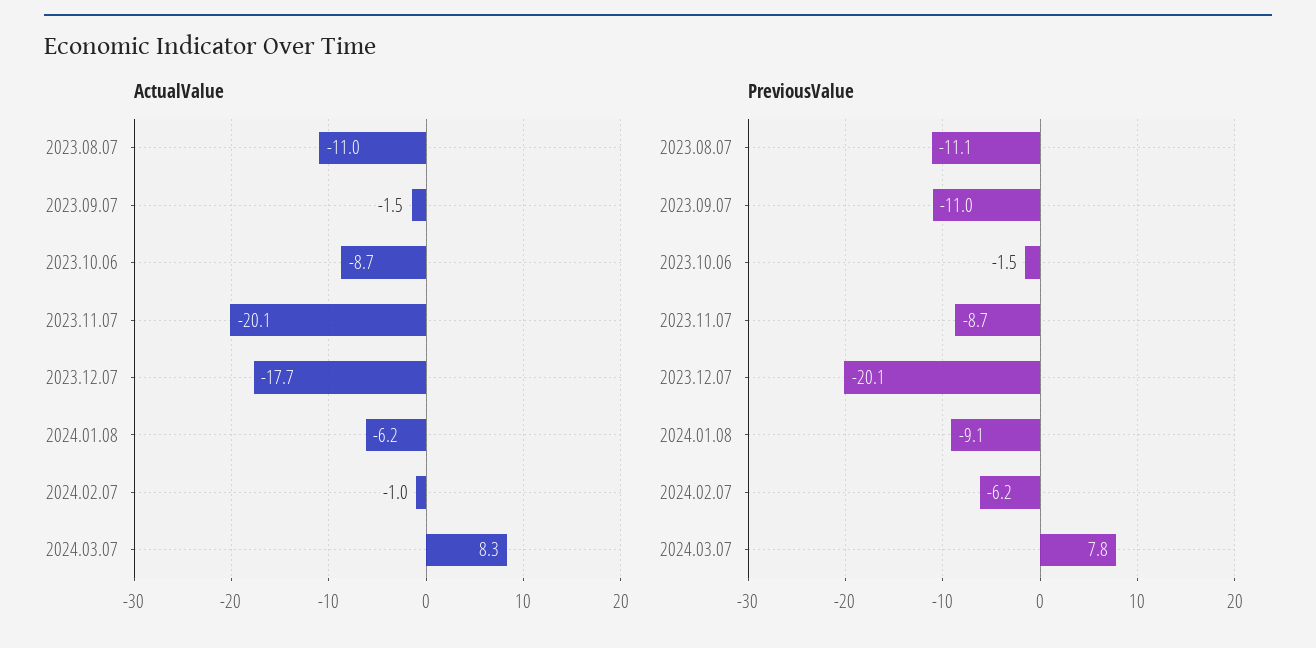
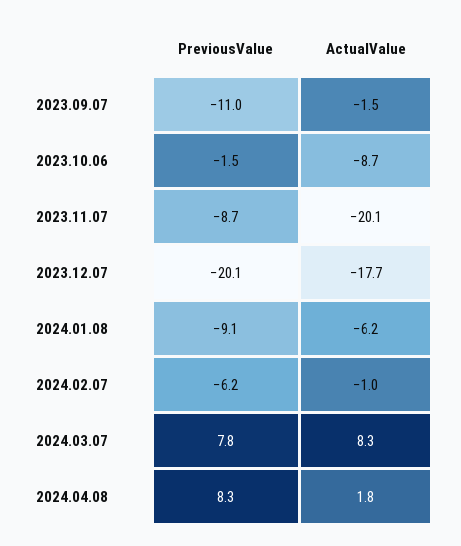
ActualValue, 2023.08.07: -11 -> none
PreviousValue, 2023.08.07: -11.1 -> none
PreviousValue, 2024.04.08: none -> 8.3
ActualValue, 2024.04.08: none -> 1.8

